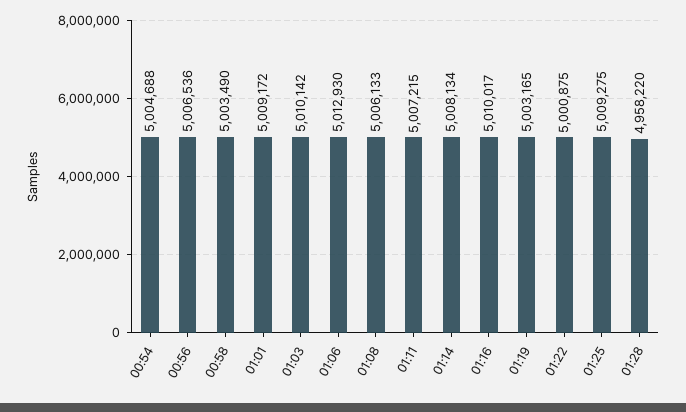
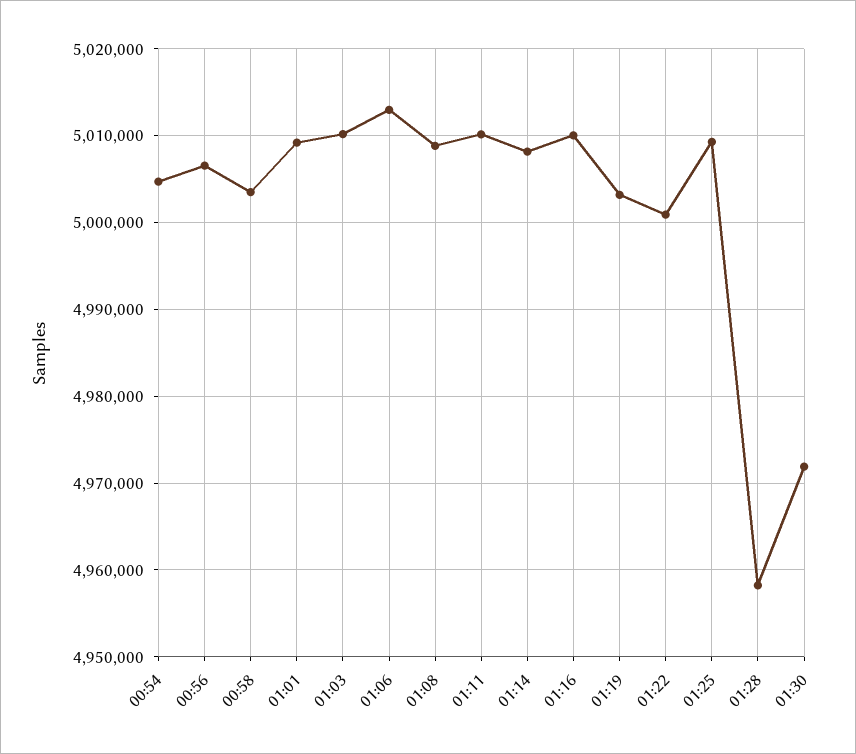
01:08: 5006133 -> 5009000
01:11: 5007215 -> 5010000
01:30: none -> 4972000

